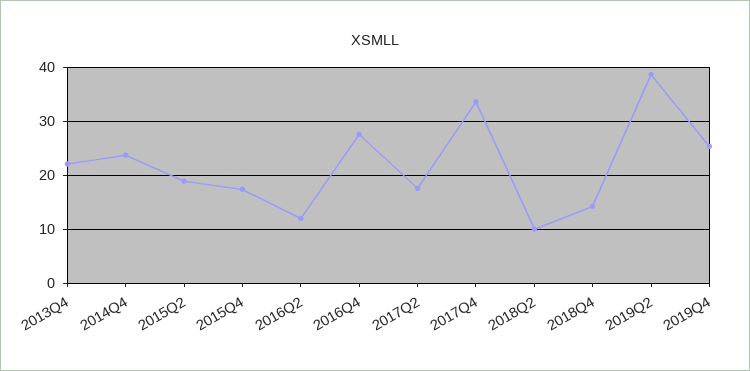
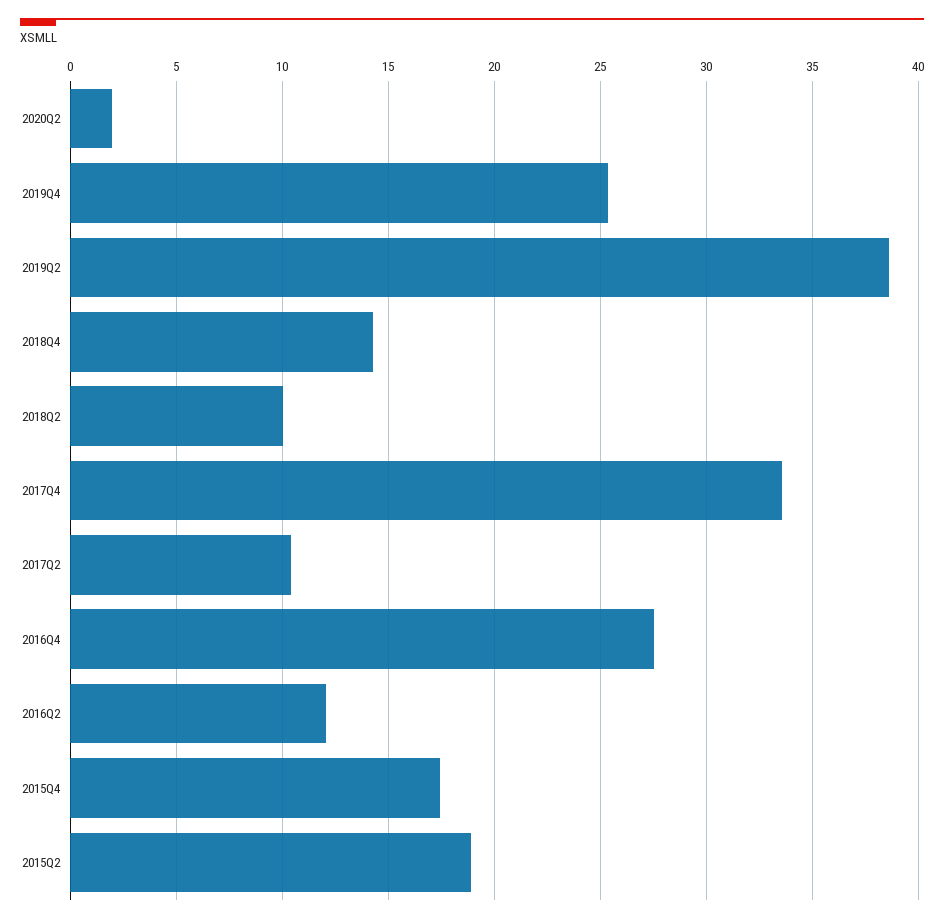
2013Q4: 22 -> none
2014Q4: 24 -> none
2017Q2: 18 -> 10.5
2020Q2: none -> 2

